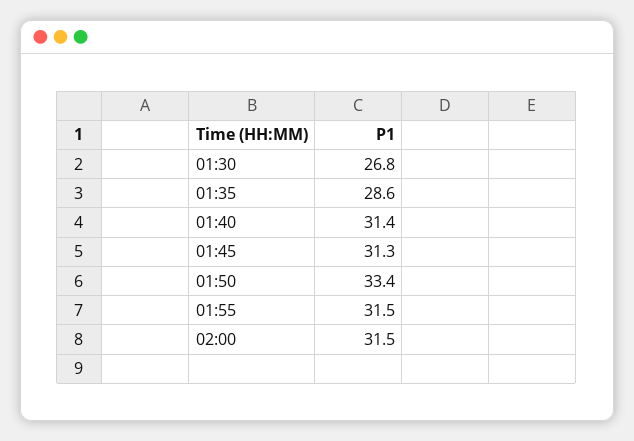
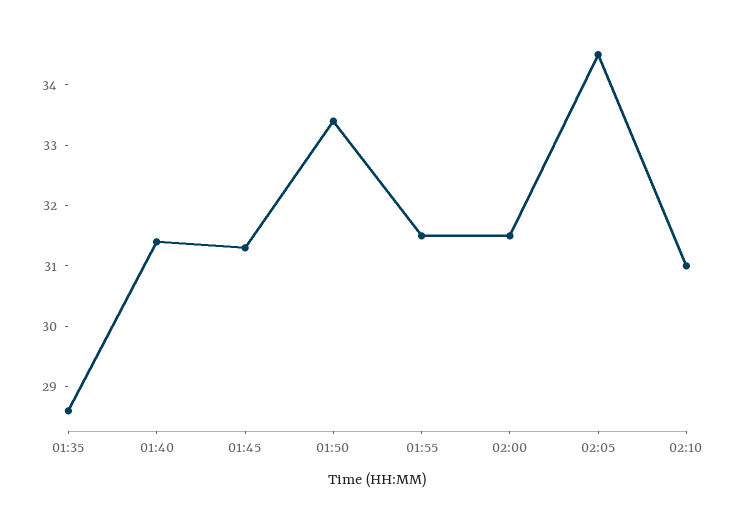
01:30: 26.8 -> none
02:05: none -> 34.5
02:10: none -> 31

